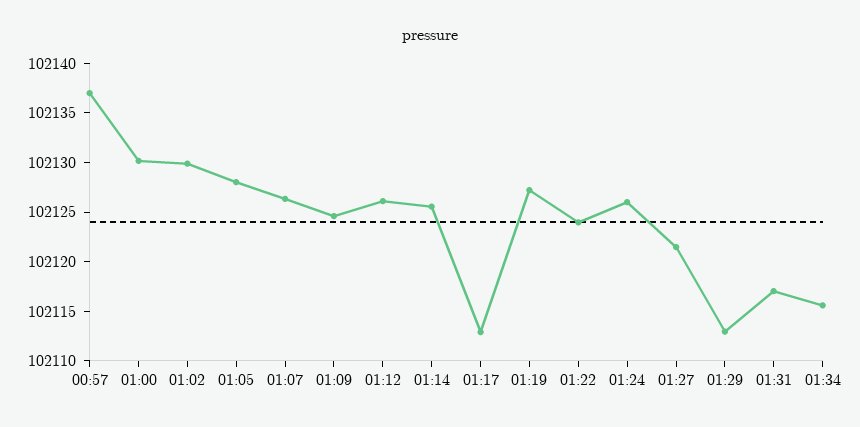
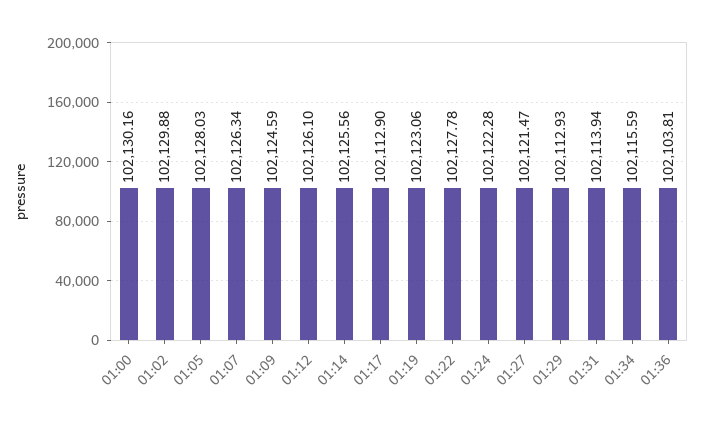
00:57: 102137 -> none
01:19: 102127 -> 102123.06
01:22: 102124 -> 102127.78
01:24: 102126 -> 102122.28
01:31: 102117 -> 102113.94
01:36: none -> 102103.81

